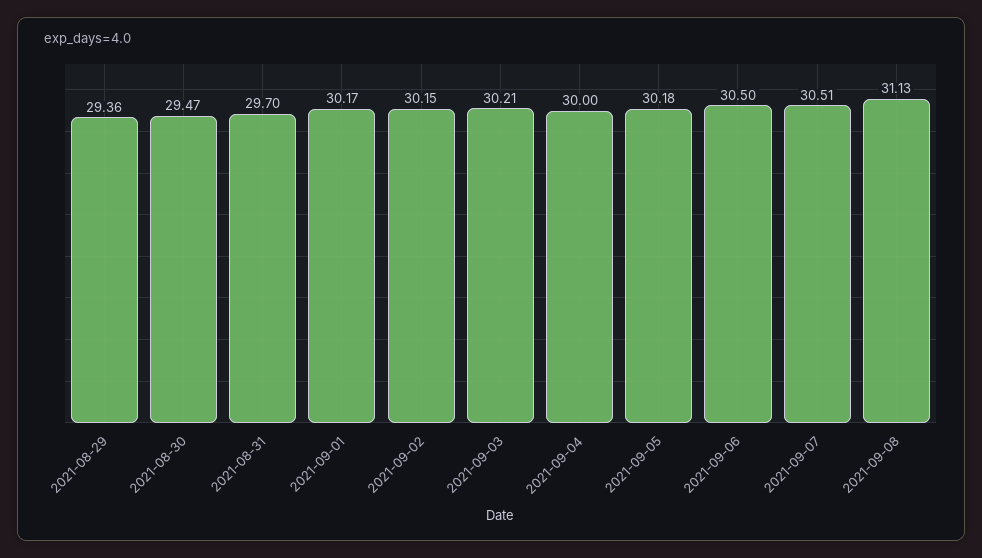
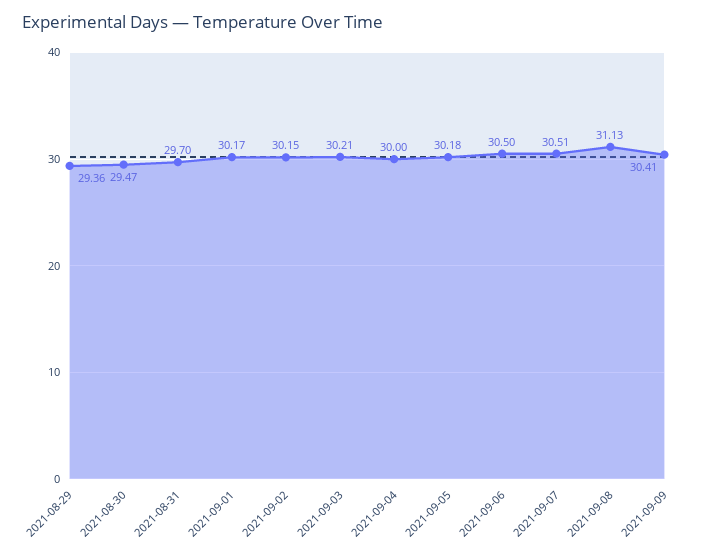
2021-09-09: none -> 30.41

